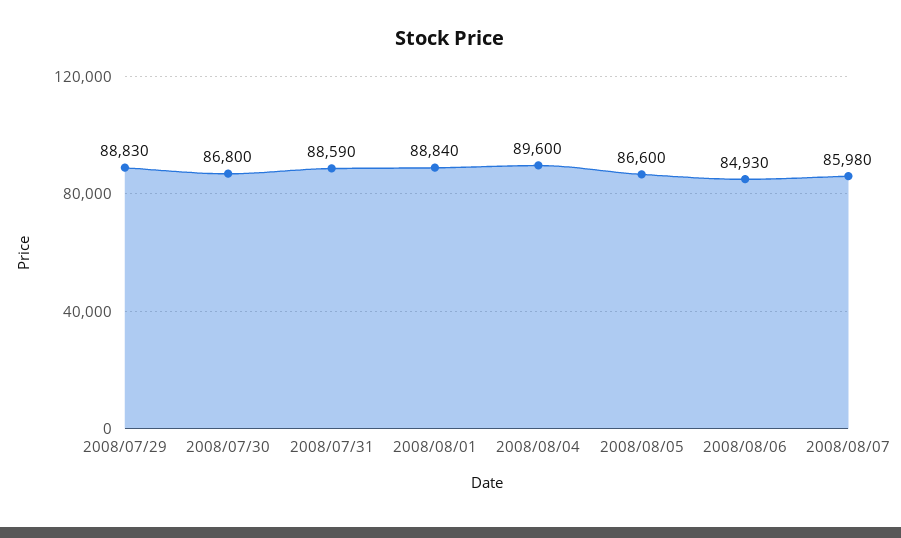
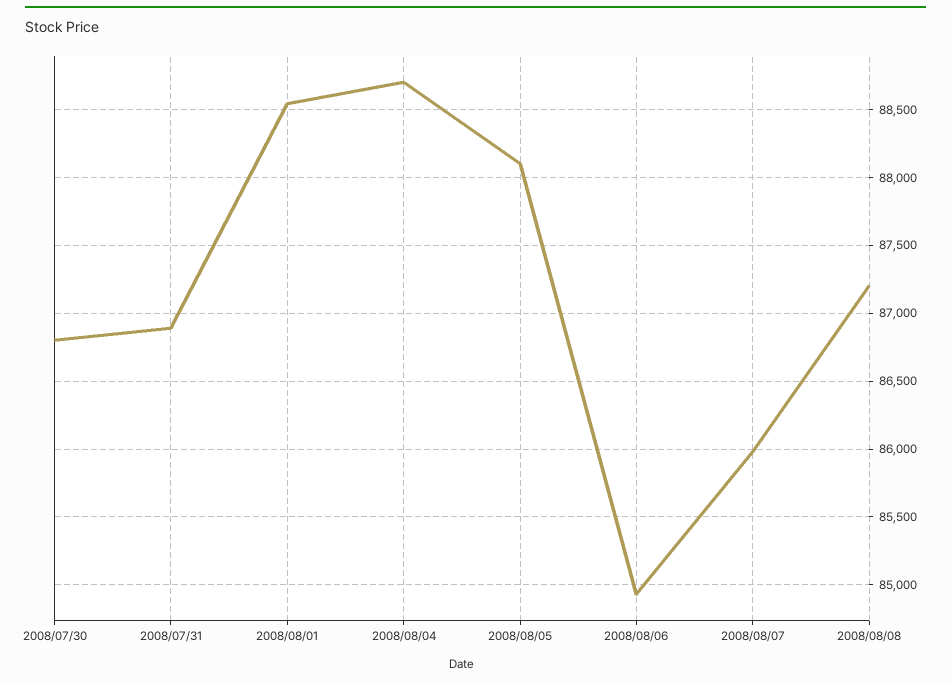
2008/07/29: 88830 -> none
2008/07/31: 88590 -> 86900
2008/08/01: 88840 -> 88550
2008/08/04: 89600 -> 88700
2008/08/05: 86600 -> 88100
2008/08/08: none -> 87200

